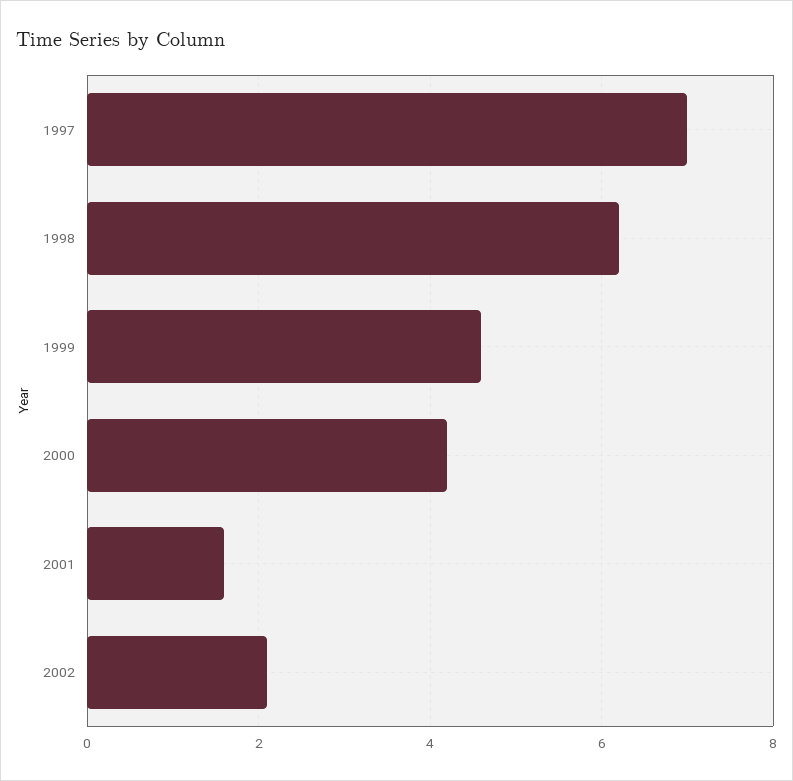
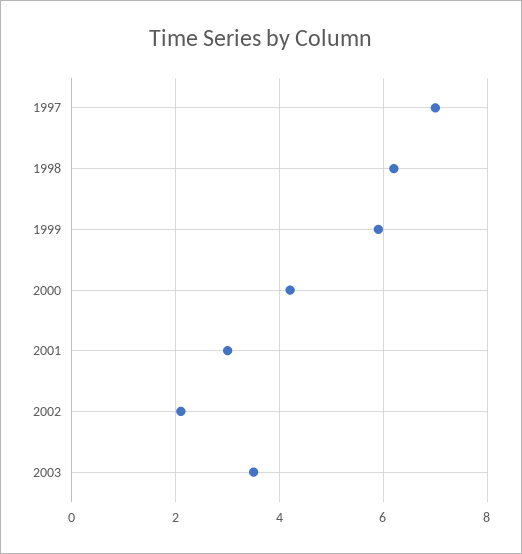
1999: 4.5 -> 6
2001: 1.5 -> 3
2003: none -> 3.5

